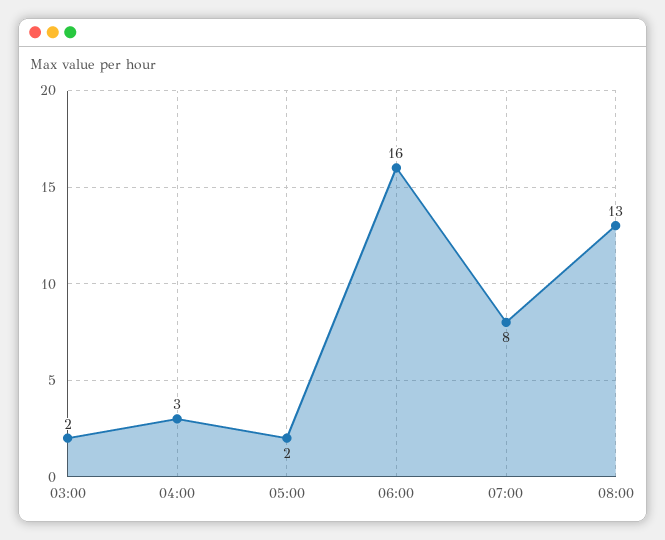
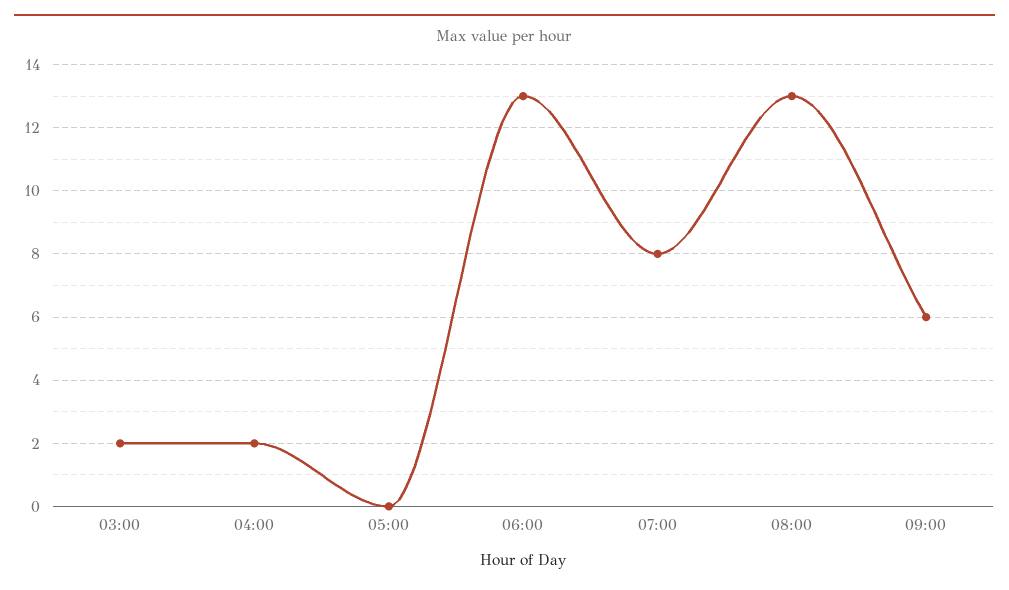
04:00: 3 -> 2
05:00: 2 -> 0
06:00: 16 -> 13
09:00: none -> 6

